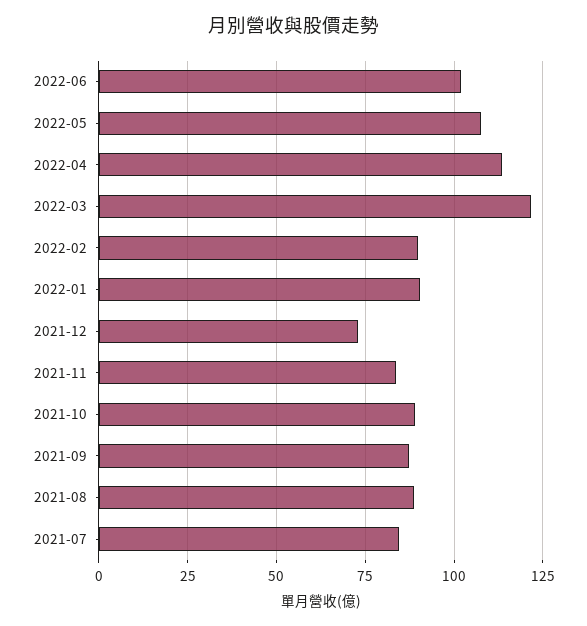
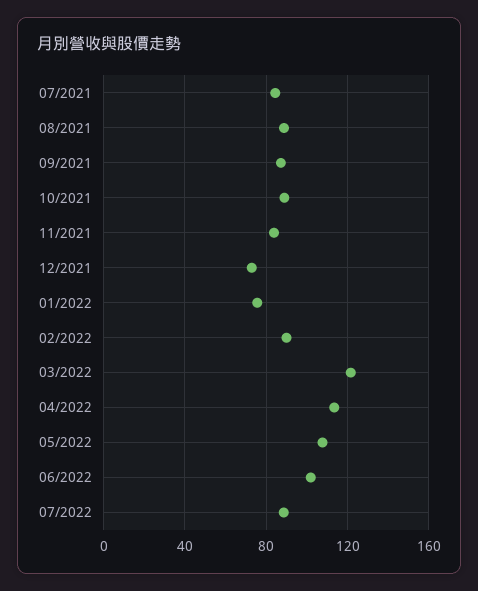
2022-01: 90 -> 75
07/2022: none -> 90

